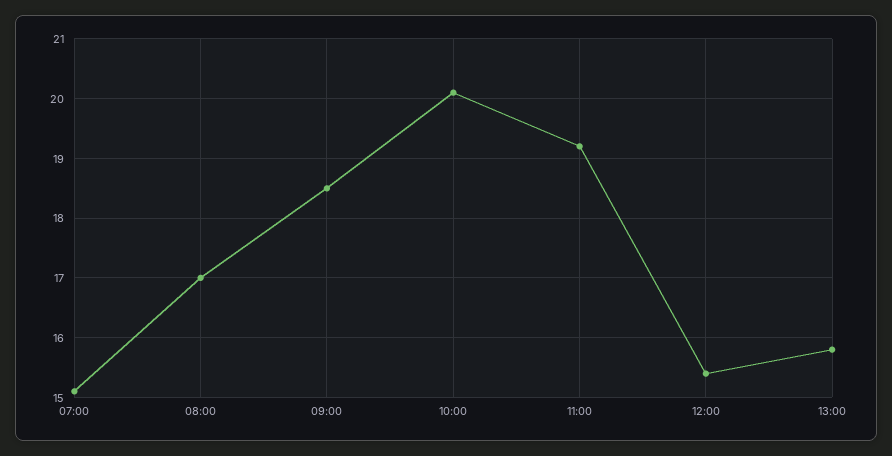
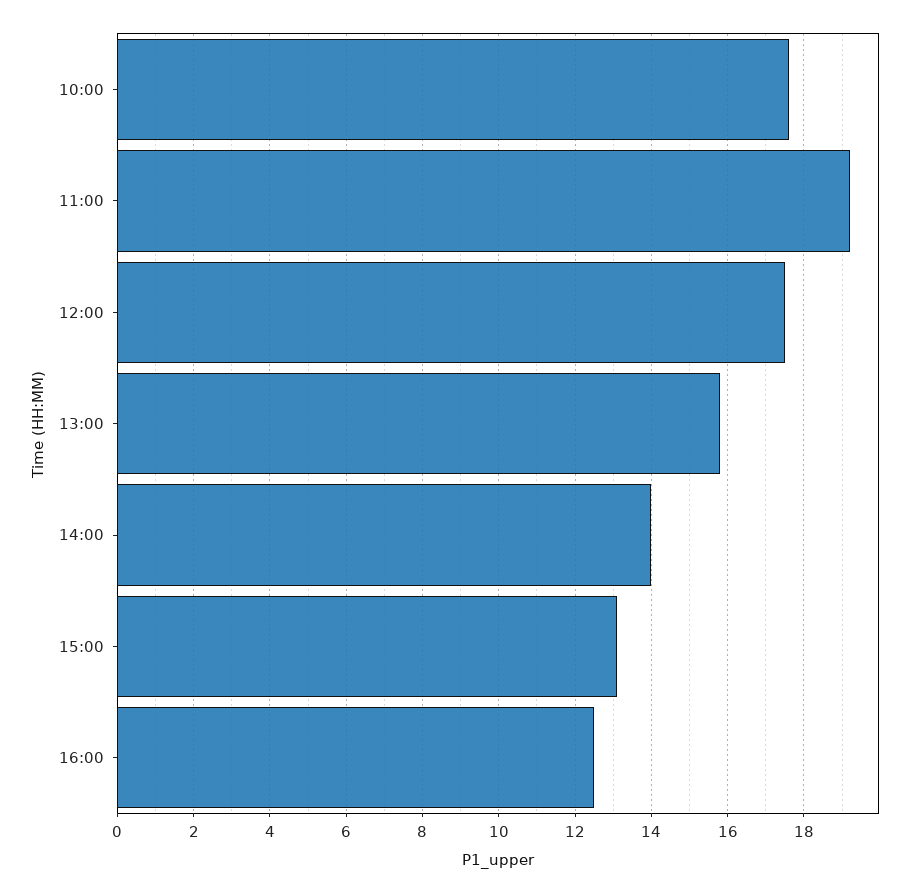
07:00: 15 -> none
08:00: 17 -> none
09:00: 18.5 -> none
10:00: 20 -> 17.5
12:00: 15.5 -> 17.5
14:00: none -> 14
15:00: none -> 13
16:00: none -> 12.5

